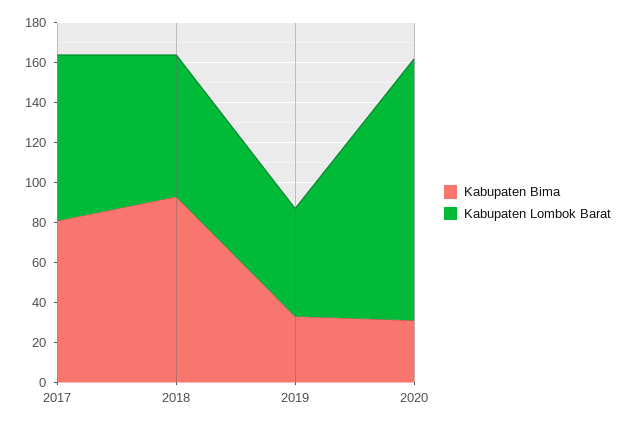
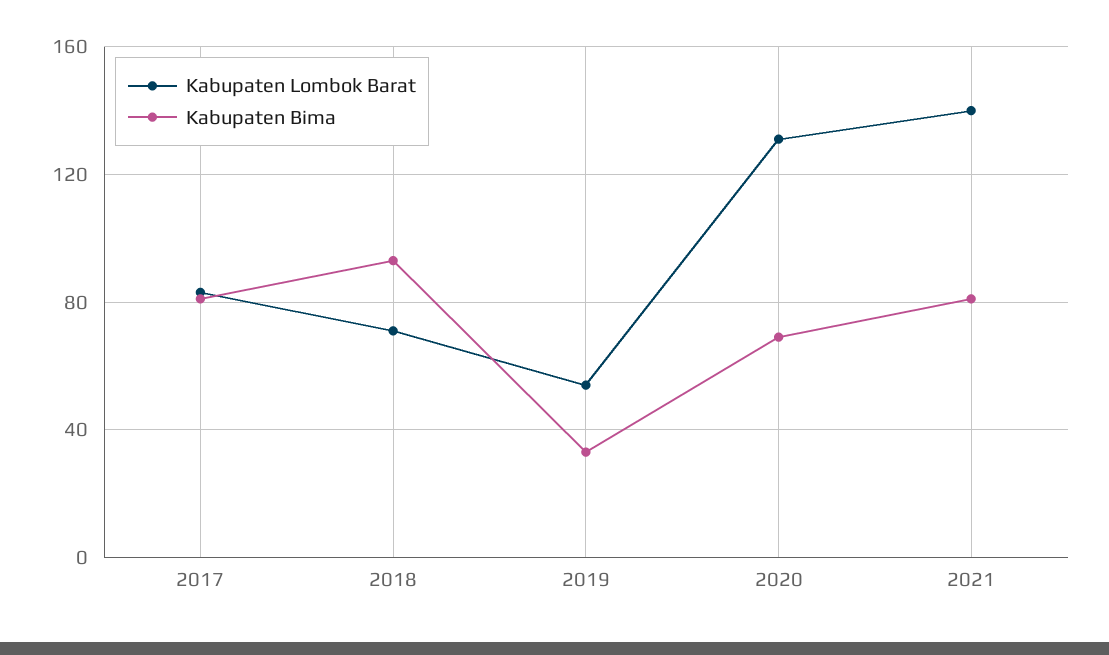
Kabupaten Bima, 2020: 30 -> 70
Kabupaten Lombok Barat, 2021: none -> 140
Kabupaten Bima, 2021: none -> 80

